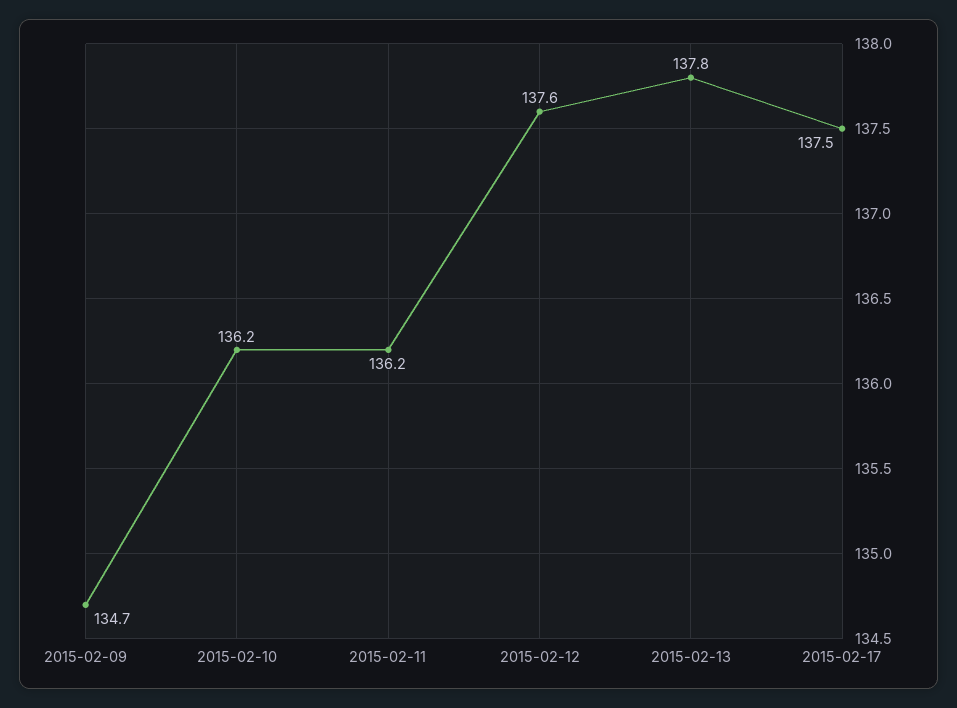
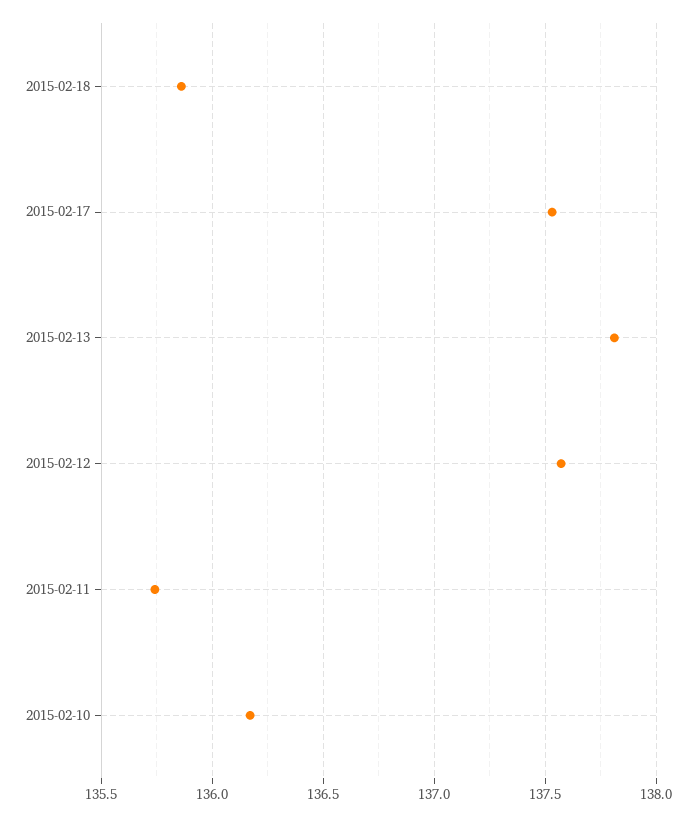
2015-02-09: 134.7 -> none
2015-02-11: 136.2 -> 135.75
2015-02-18: none -> 135.85

